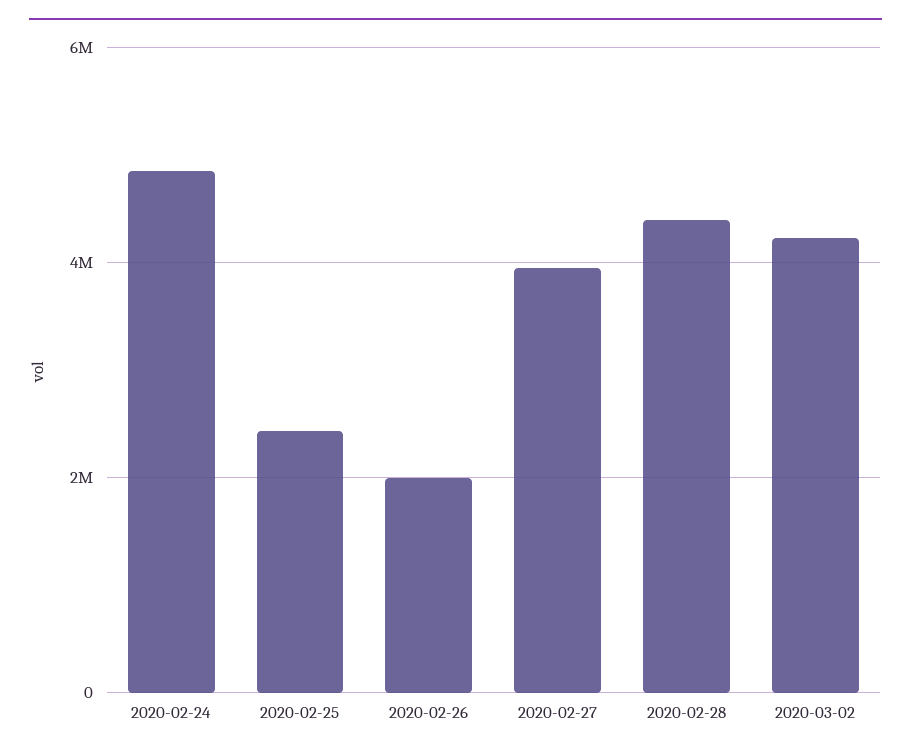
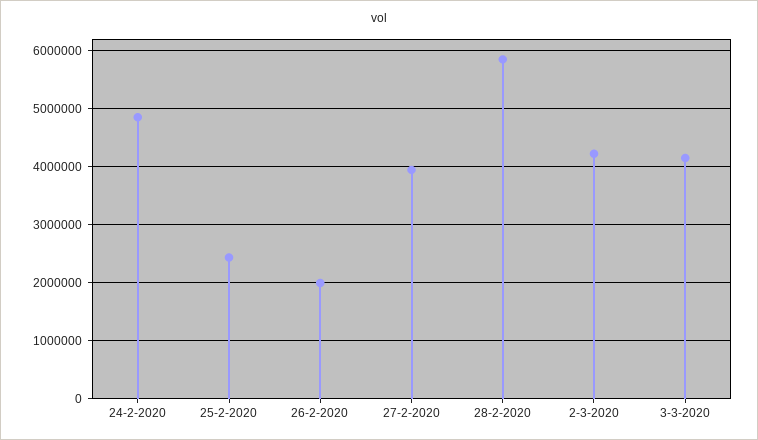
2020-02-28: 4400000 -> 5800000
3-3-2020: none -> 4200000

